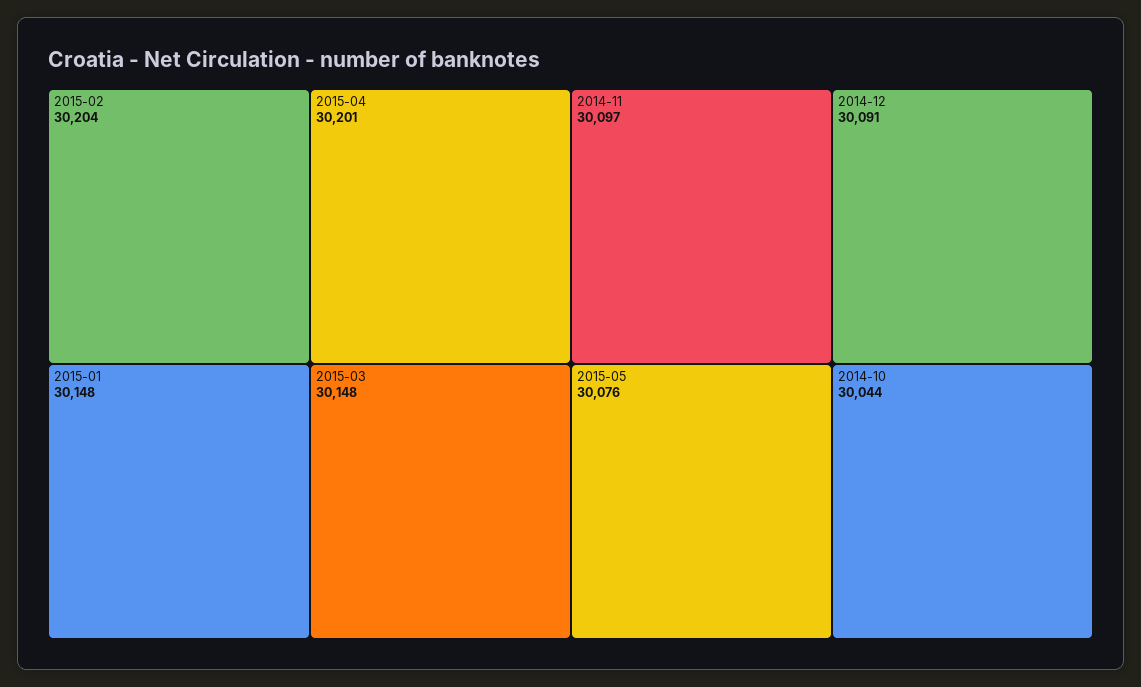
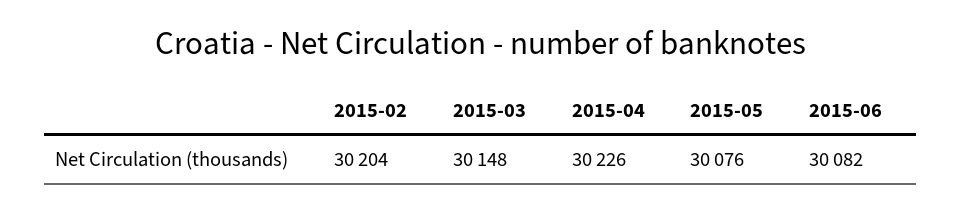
2015-04: 30201 -> 30226
2015-01: 30148 -> none
2014-11: 30097 -> none
2014-12: 30091 -> none
2014-10: 30044 -> none
2015-06: none -> 30082

